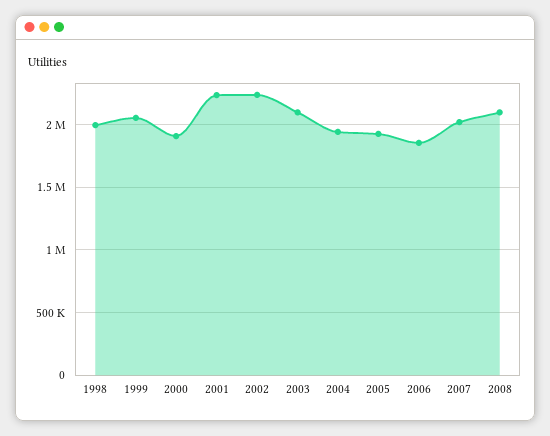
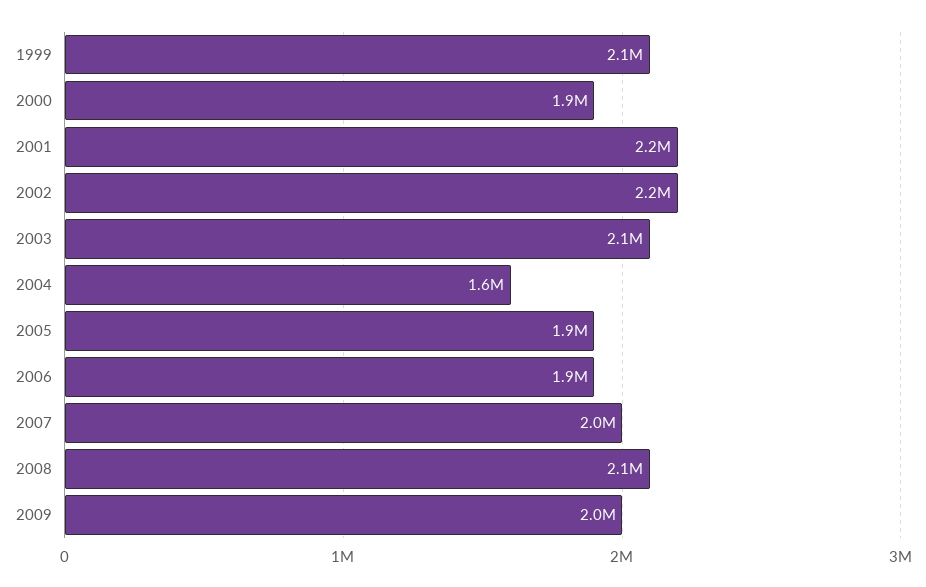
1998: 2000000 -> none
2004: 1950000 -> 1600000
2009: none -> 2000000

